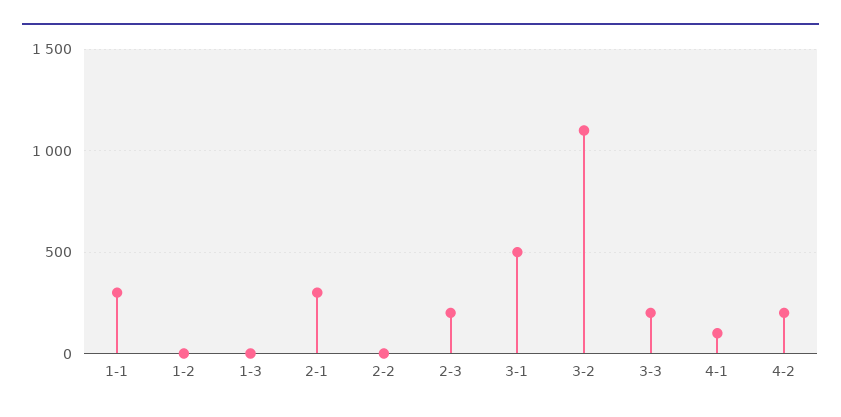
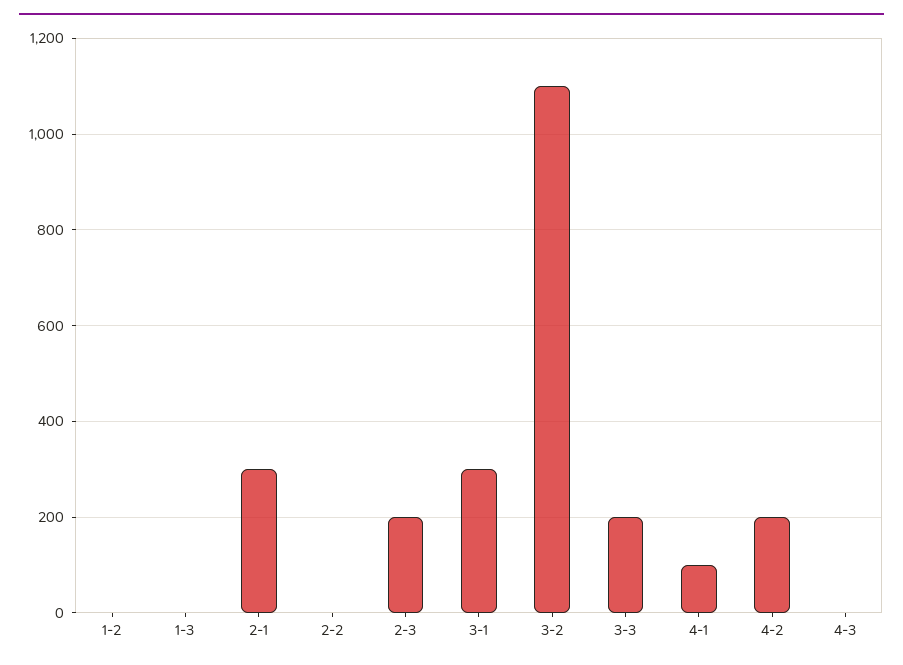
1-1: 300 -> none
3-1: 500 -> 300
4-3: none -> 0

